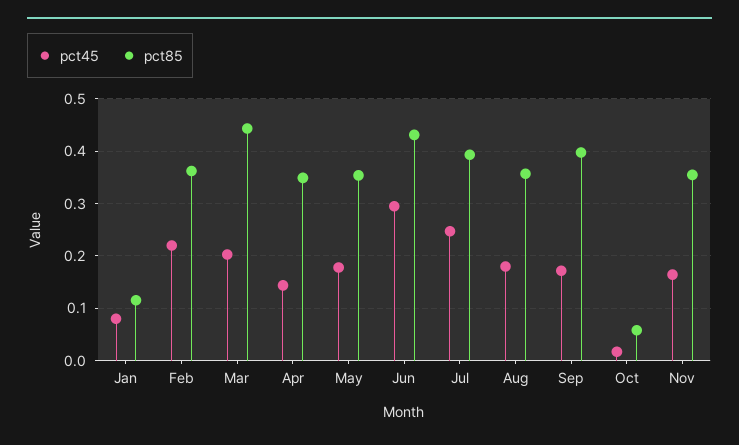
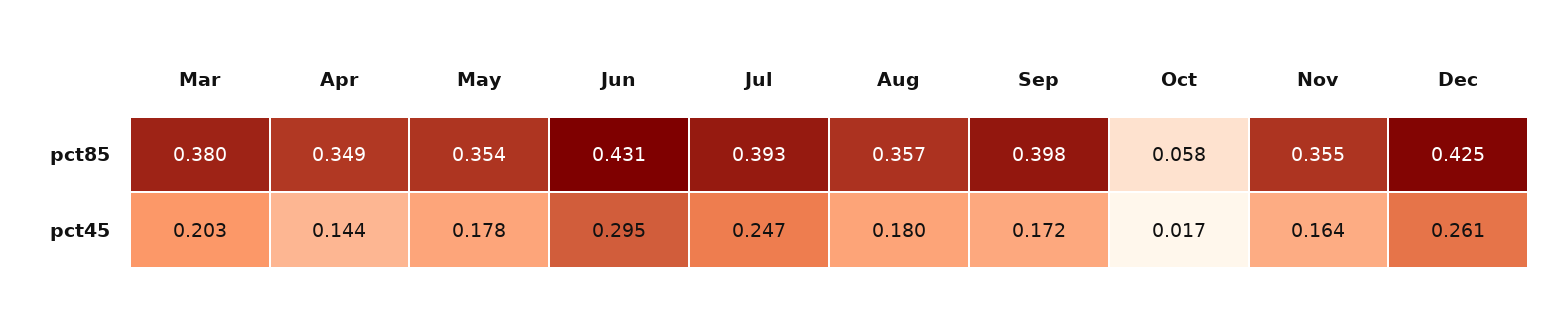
pct45, Jan: 0.08 -> none
pct85, Jan: 0.12 -> none
pct45, Feb: 0.22 -> none
pct85, Feb: 0.36 -> none
pct85, Mar: 0.44 -> 0.38
pct85, Dec: none -> 0.425
pct45, Dec: none -> 0.261

